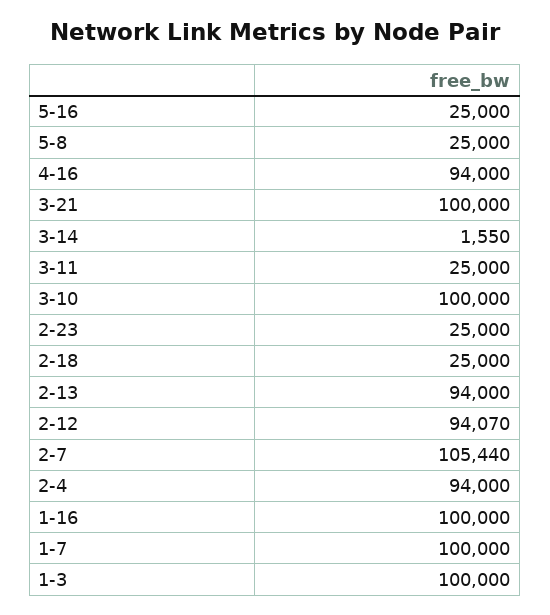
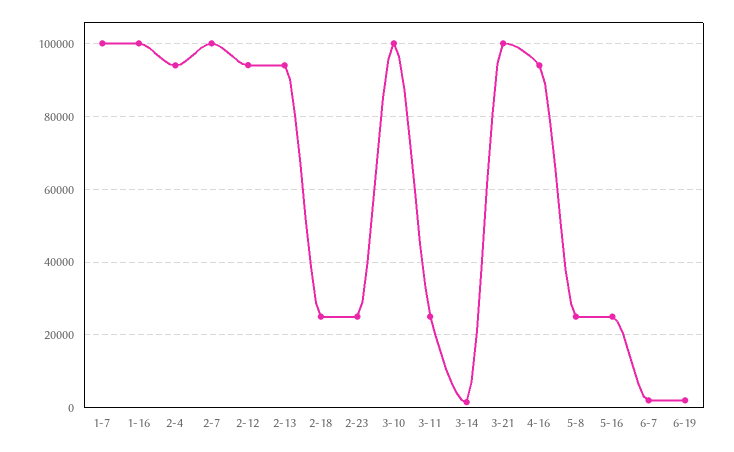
2-7: 105440 -> 100000
1-3: 100000 -> none
6-7: none -> 2000
6-19: none -> 2000

